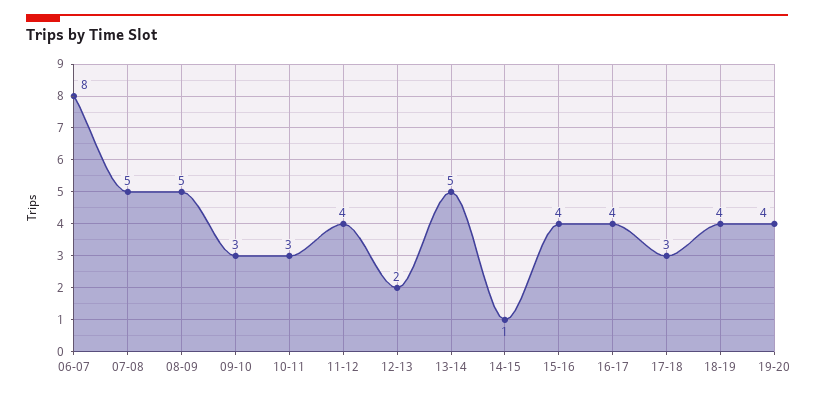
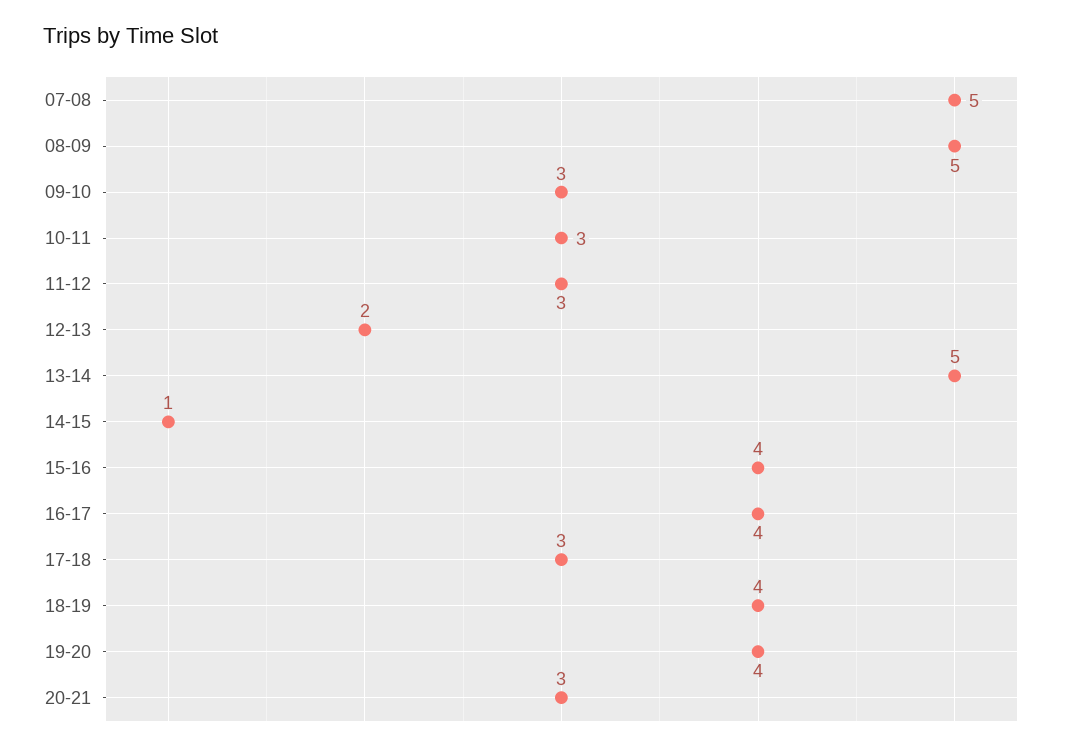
06-07: 8 -> none
11-12: 4 -> 3
20-21: none -> 3

